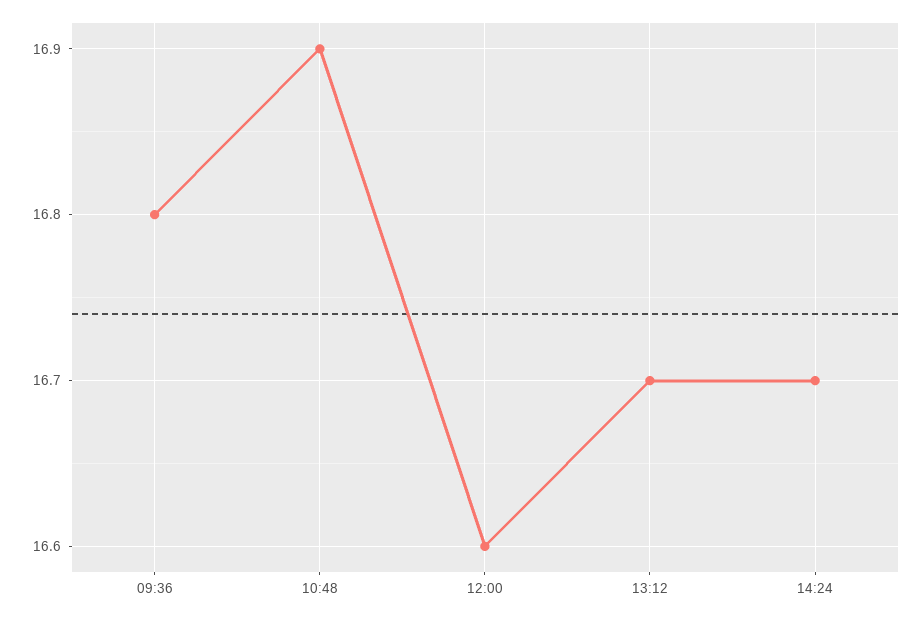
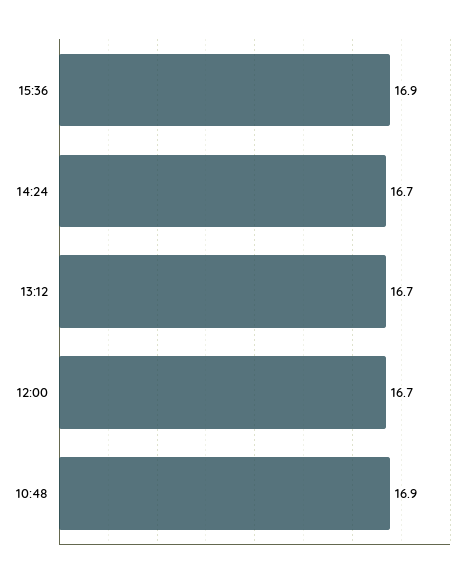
09:36: 16.8 -> none
12:00: 16.6 -> 16.7
15:36: none -> 16.9

